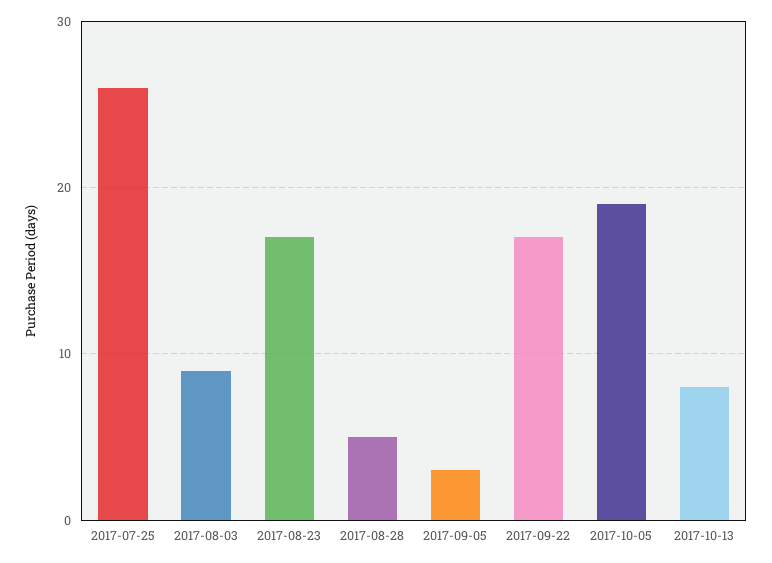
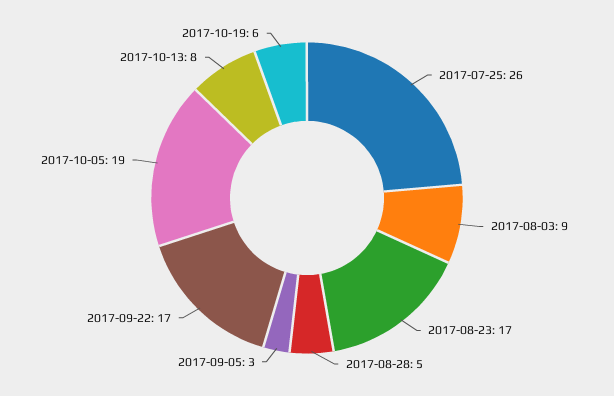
2017-10-19: none -> 6

